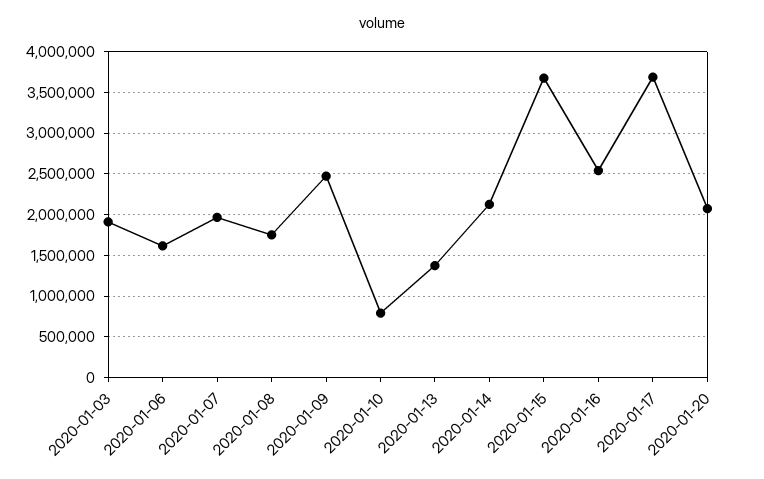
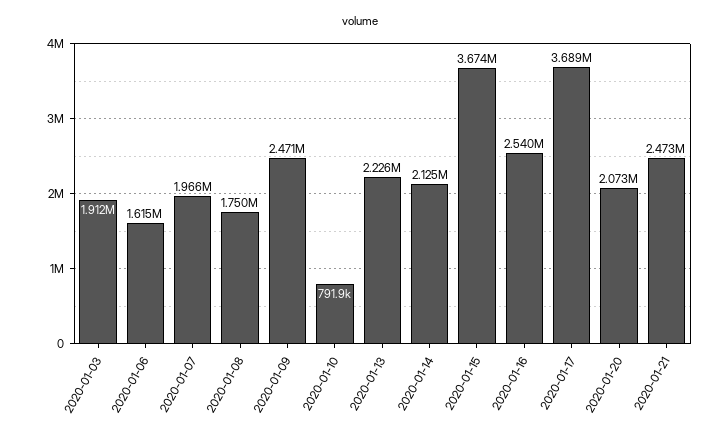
2020-01-13: 1400000 -> 2226000
2020-01-21: none -> 2473000

